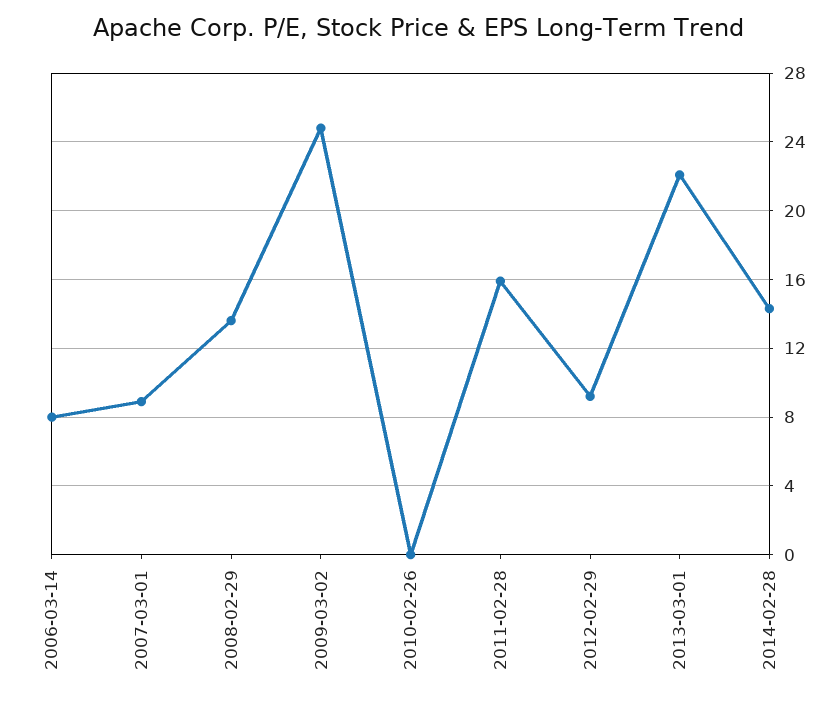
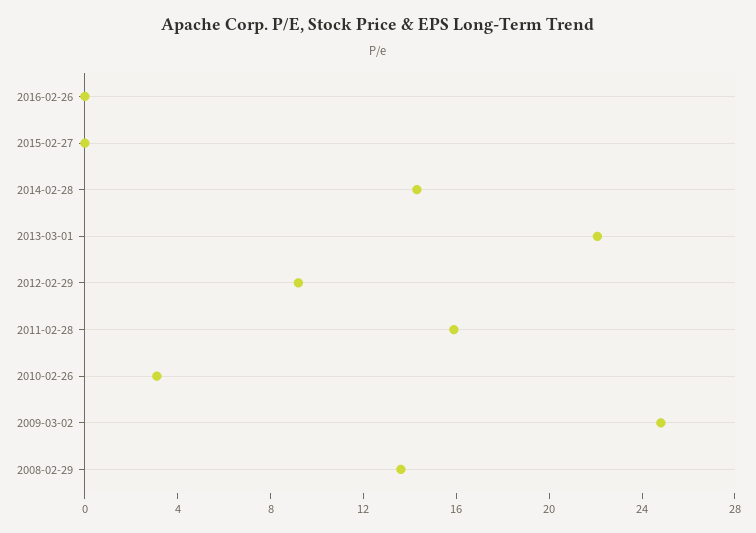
2006-03-14: 8 -> none
2007-03-01: 9 -> none
2010-02-26: 0 -> 3
2016-02-26: none -> 0
2015-02-27: none -> 0

